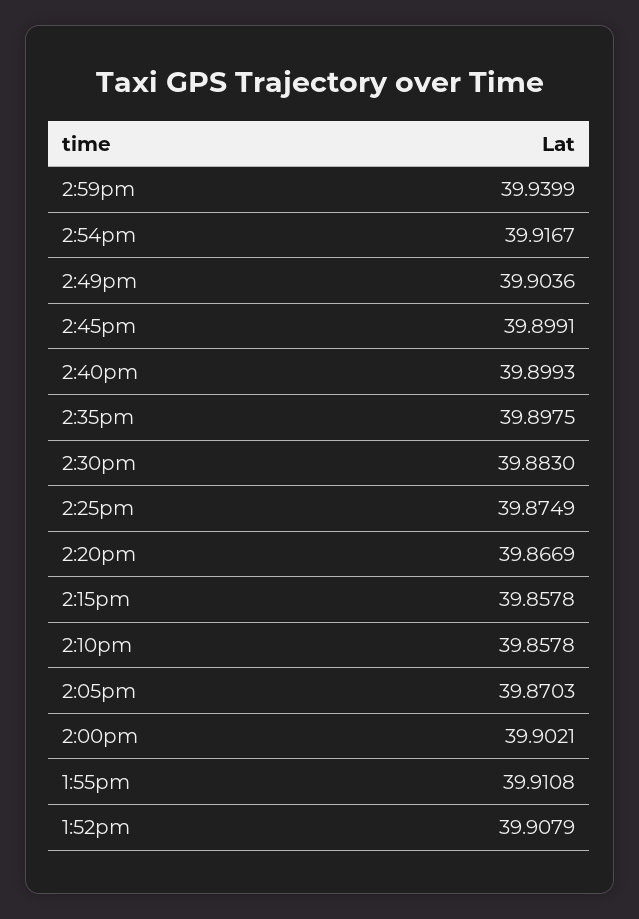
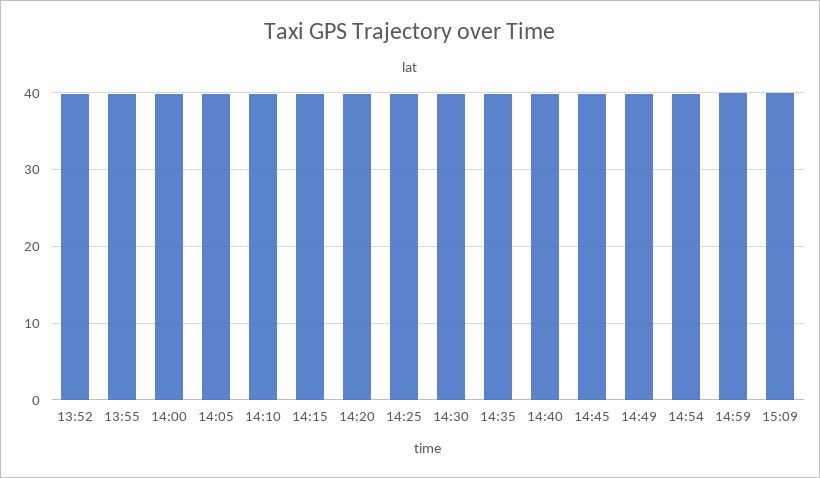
15:09: none -> 40

